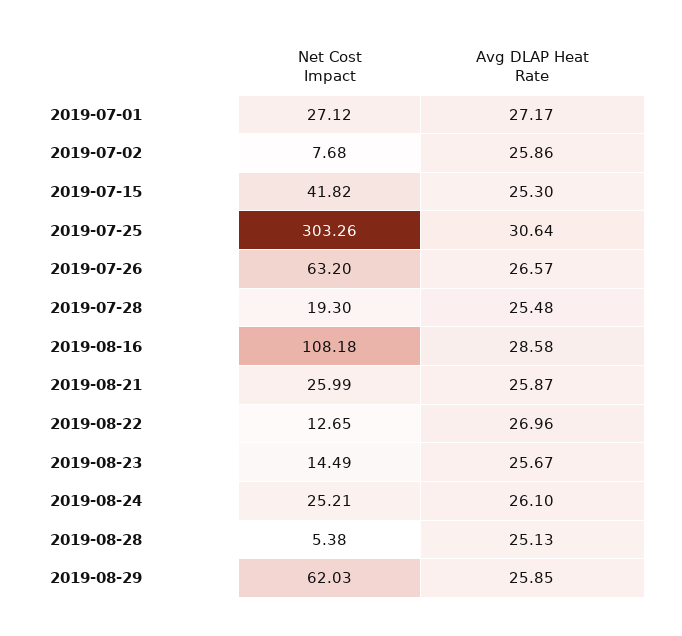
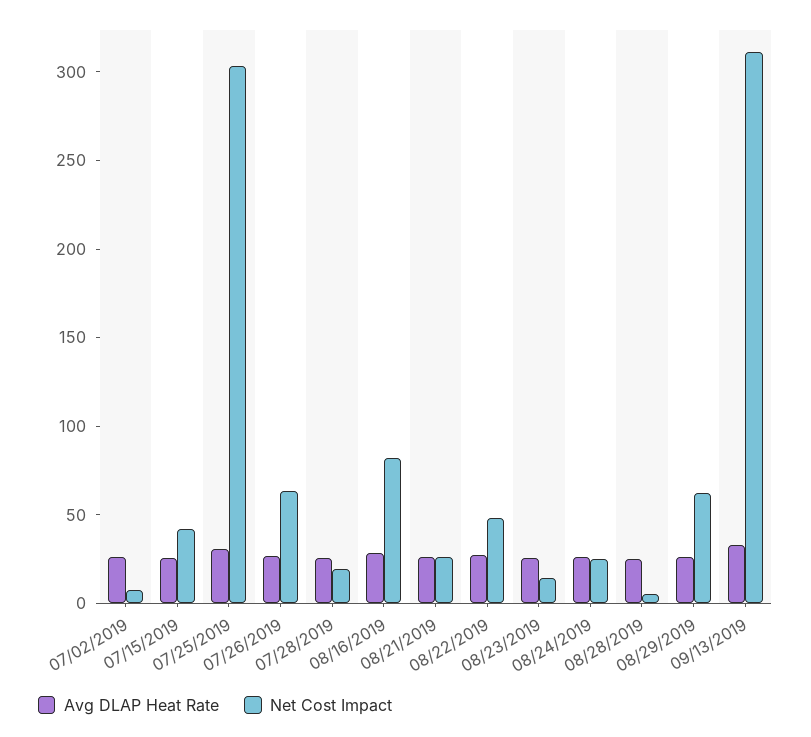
Net Cost Impact, 2019-07-01: 27.12 -> none
Avg DLAP Heat Rate, 2019-07-01: 27.17 -> none
Net Cost Impact, 2019-08-16: 108.18 -> 80
Net Cost Impact, 2019-08-22: 12.65 -> 50
Avg DLAP Heat Rate, 09/13/2019: none -> 30
Net Cost Impact, 09/13/2019: none -> 310

